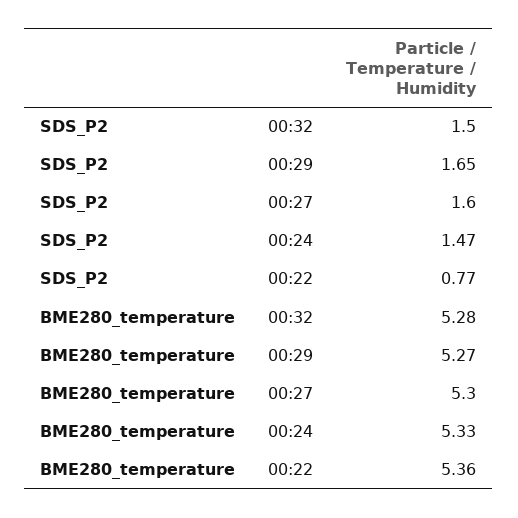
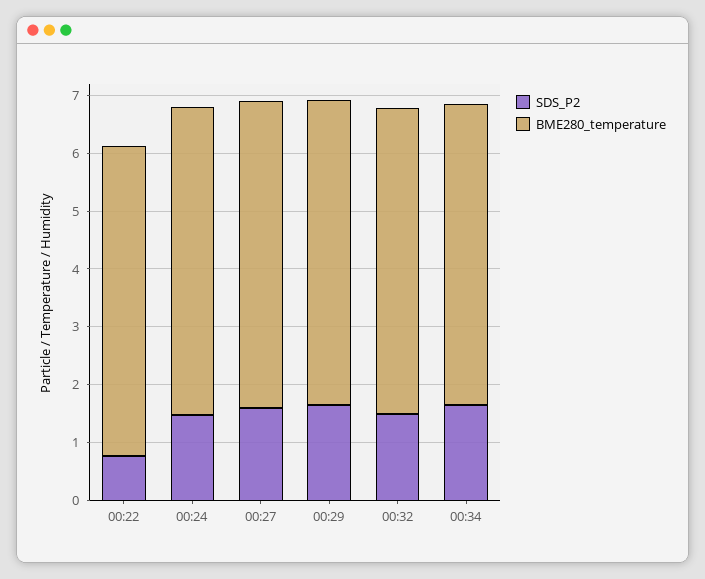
SDS_P2, 00:34: none -> 1.6
BME280_temperature, 00:34: none -> 5.2

